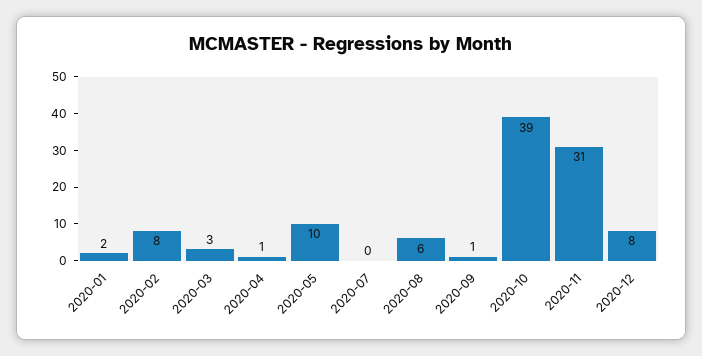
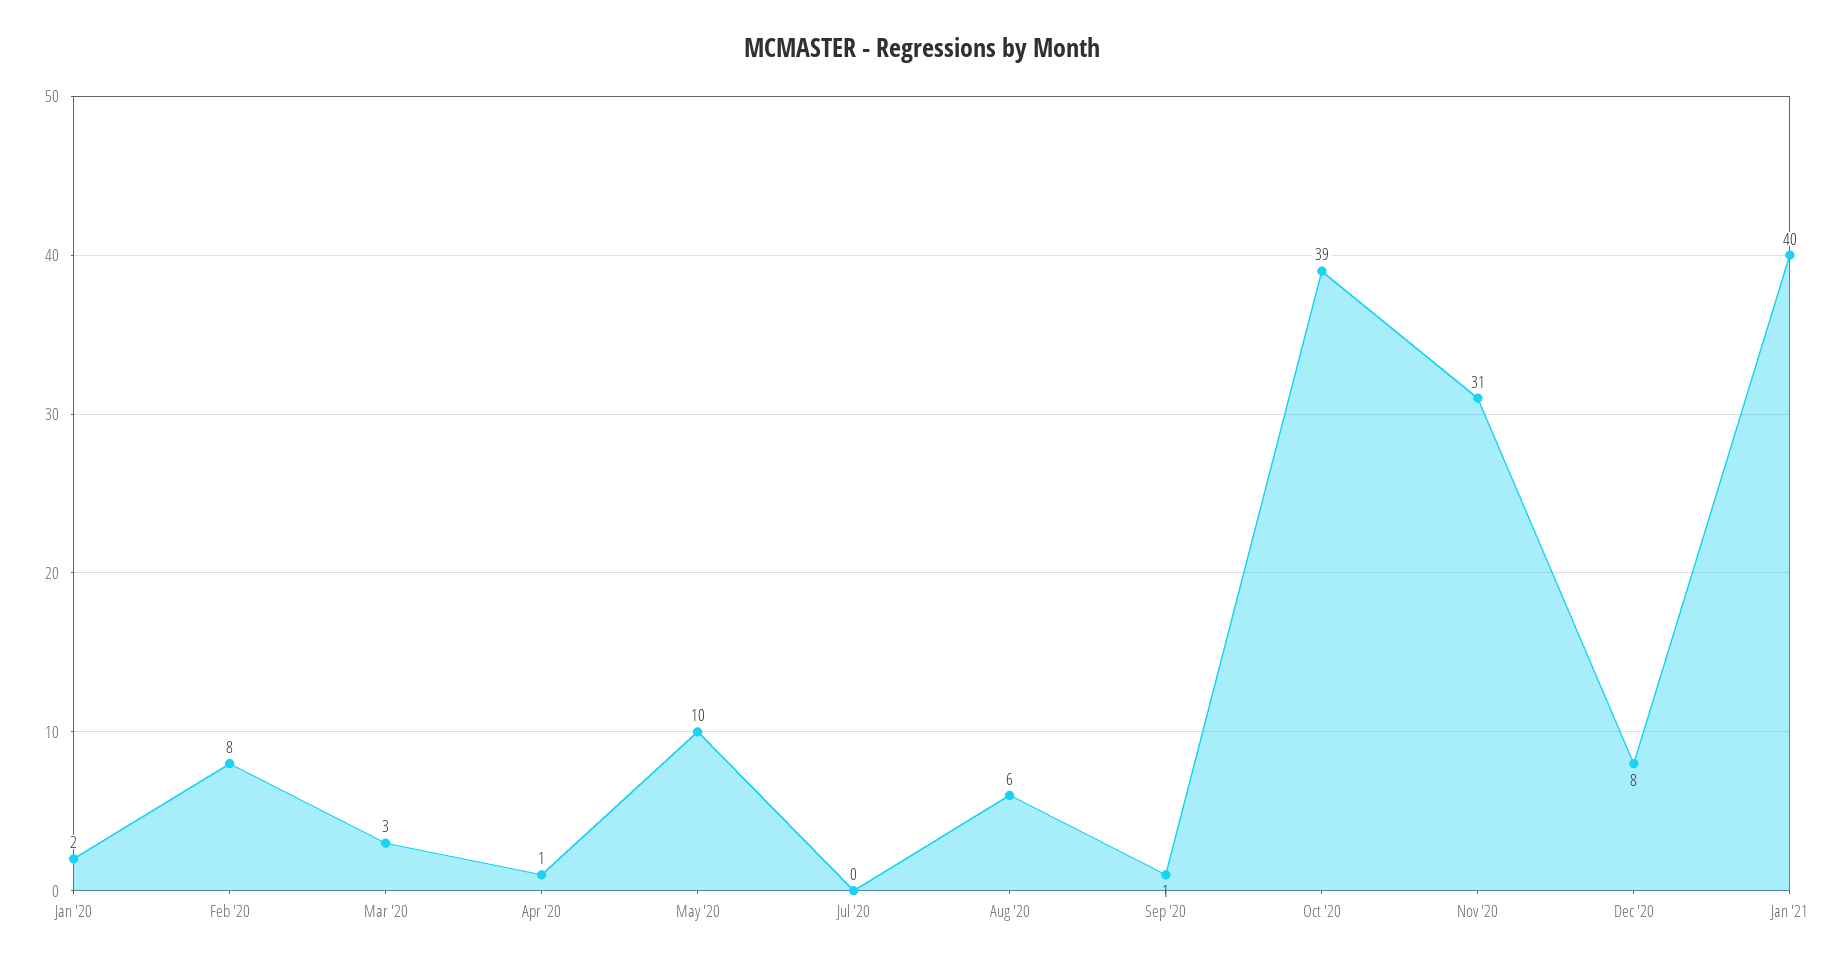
Jan '21: none -> 40

